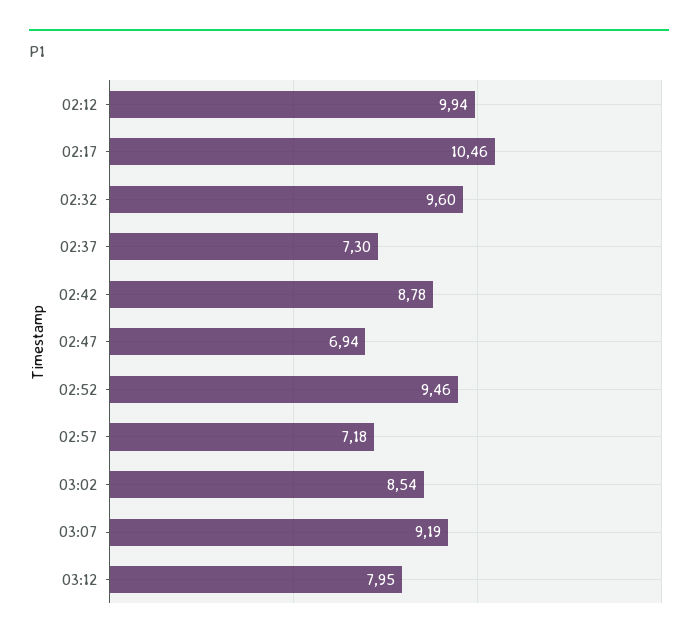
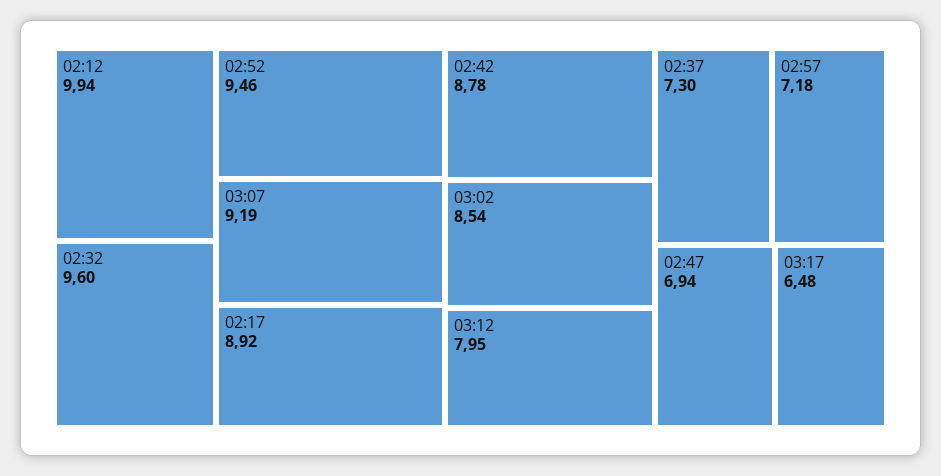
02:17: 10.46 -> 8.92
03:17: none -> 6.48

